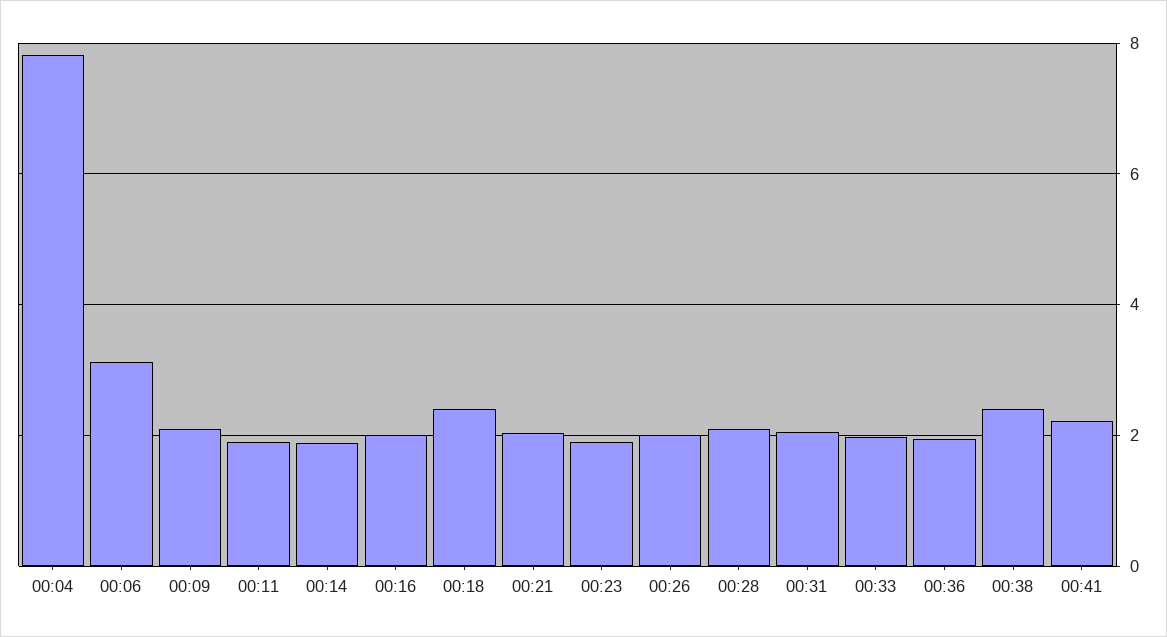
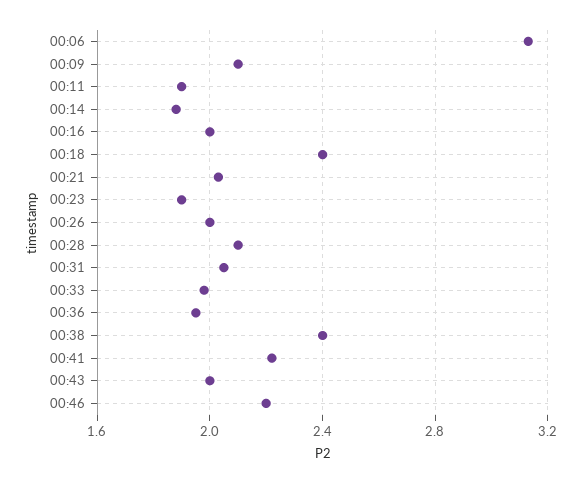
00:04: 7.8 -> none
00:43: none -> 2
00:46: none -> 2.2

